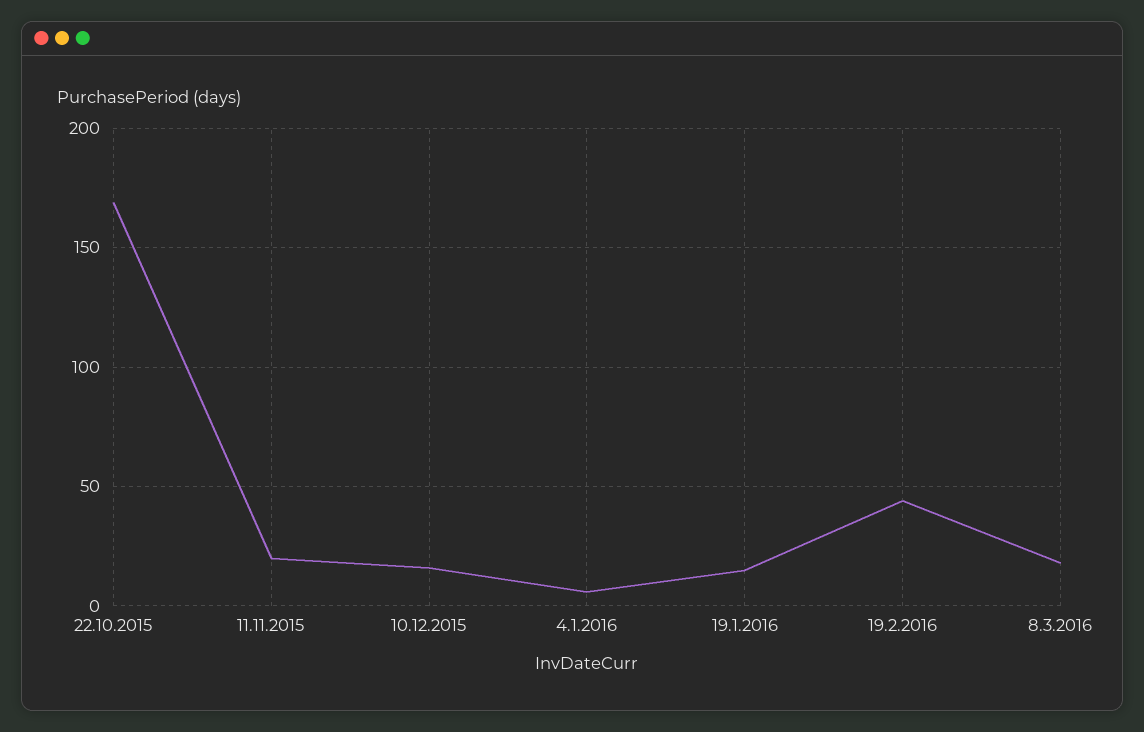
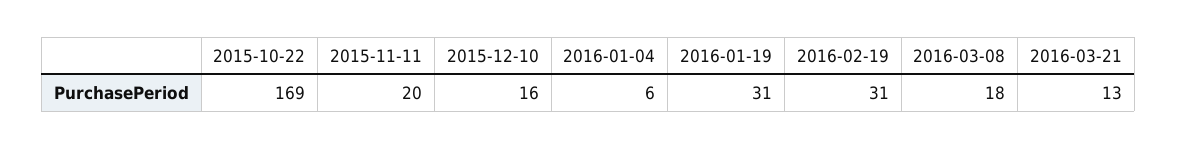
19.1.2016: 15 -> 31
19.2.2016: 45 -> 31
2016-03-21: none -> 13

